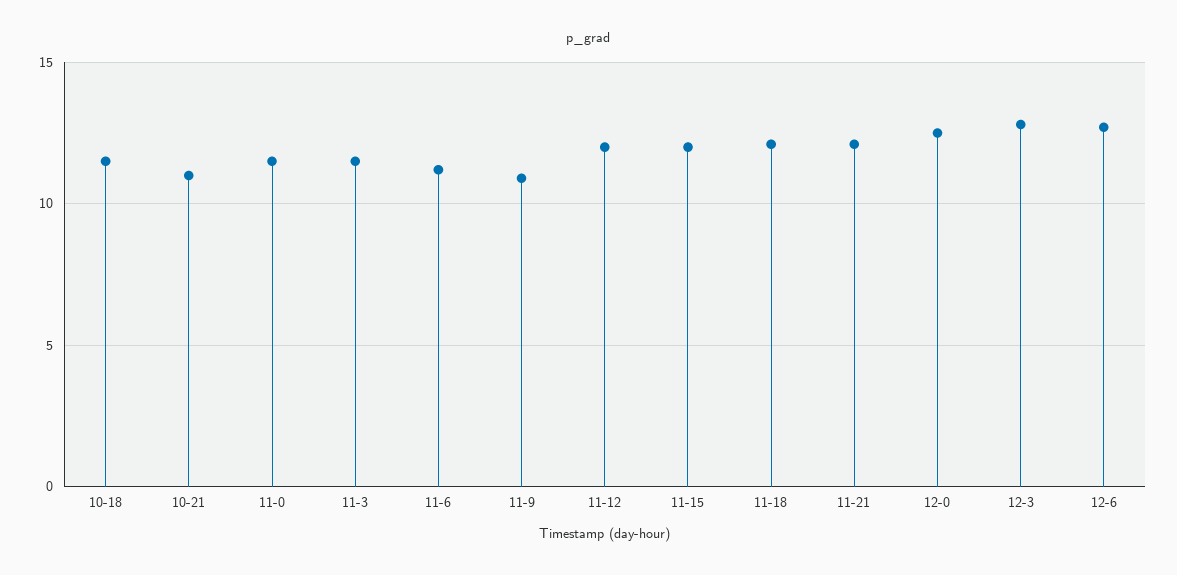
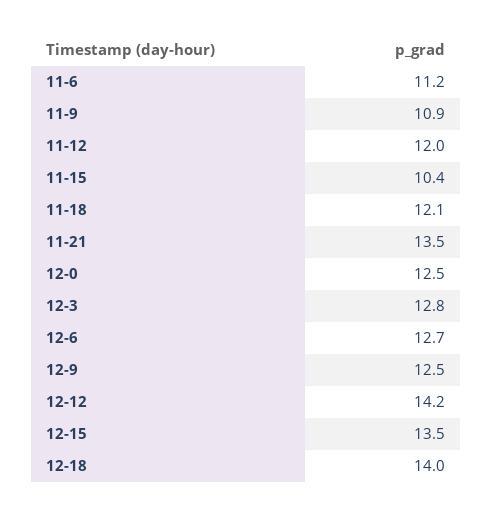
10-18: 11.5 -> none
10-21: 11 -> none
11-0: 11.5 -> none
11-3: 11.5 -> none
11-15: 12 -> 10.4
11-21: 12 -> 13.5
12-9: none -> 12.5
12-12: none -> 14.2
12-15: none -> 13.5
12-18: none -> 14

